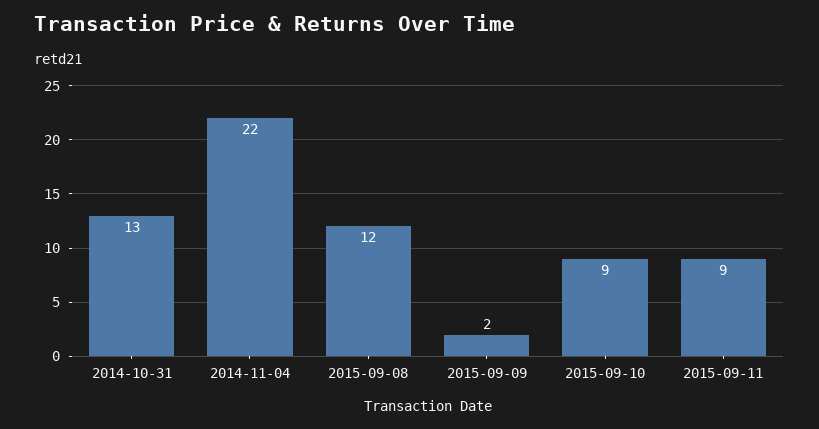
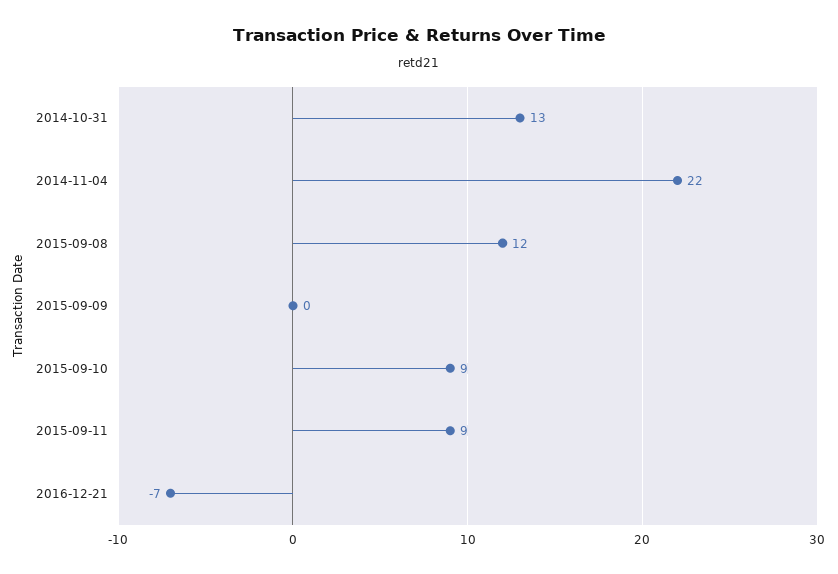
2015-09-09: 2 -> 0
2016-12-21: none -> -7

